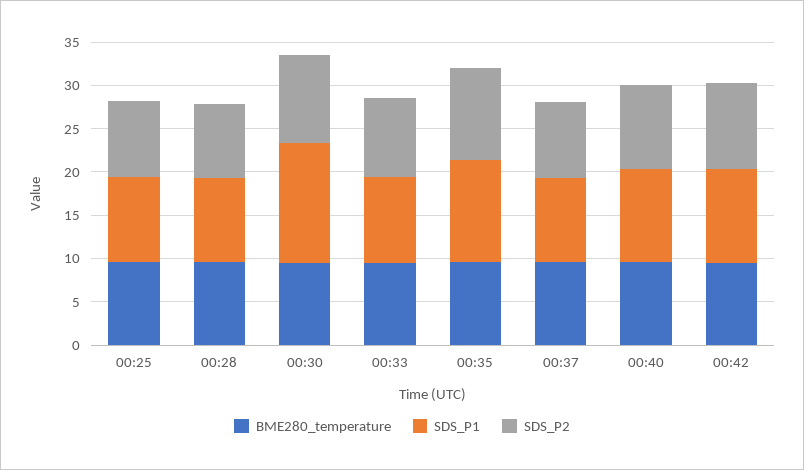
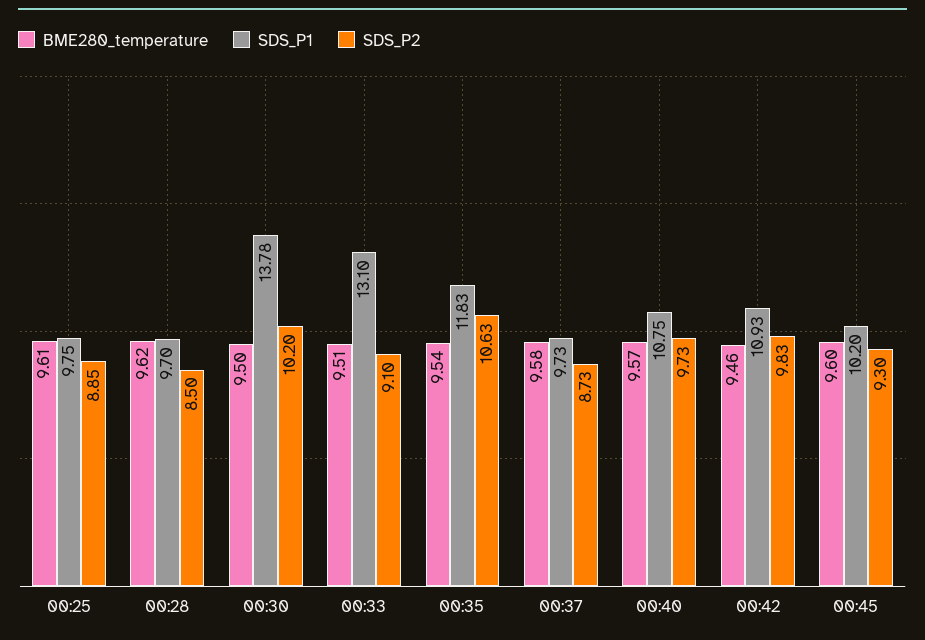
SDS_P1, 00:33: 10 -> 13.1
BME280_temperature, 00:45: none -> 9.6
SDS_P1, 00:45: none -> 10.2
SDS_P2, 00:45: none -> 9.3

